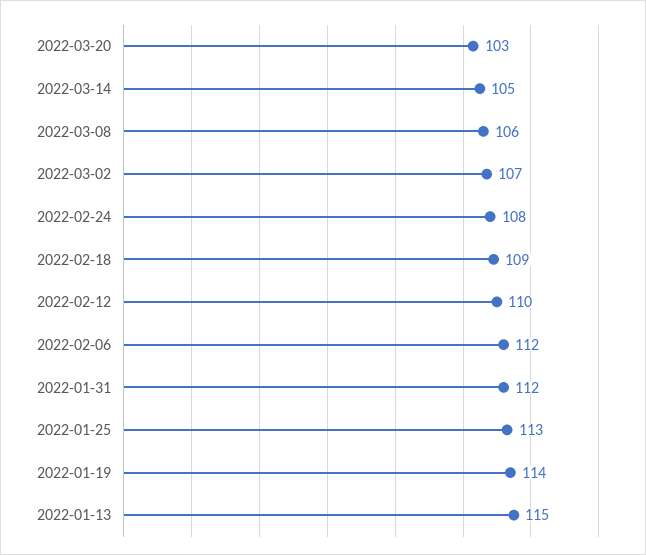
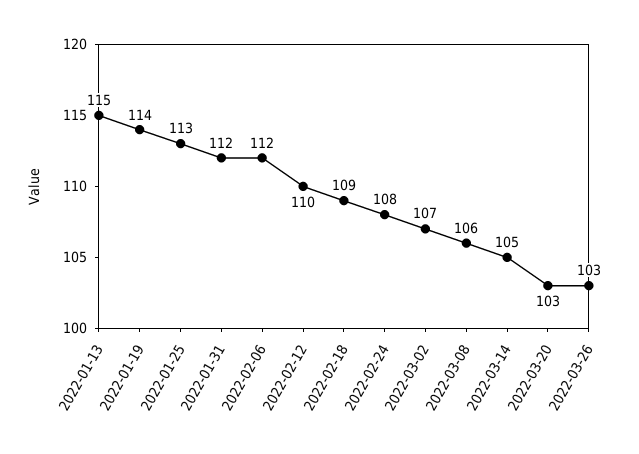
2022-03-26: none -> 103

